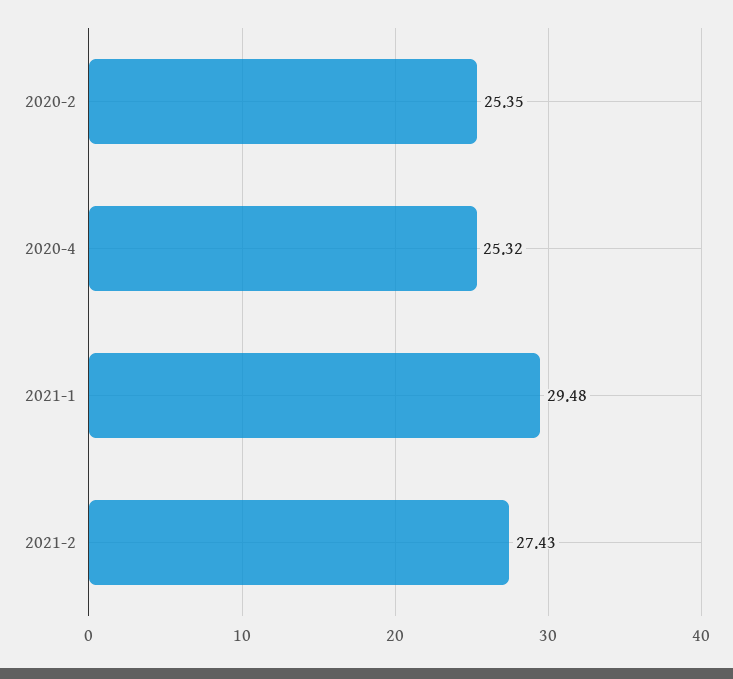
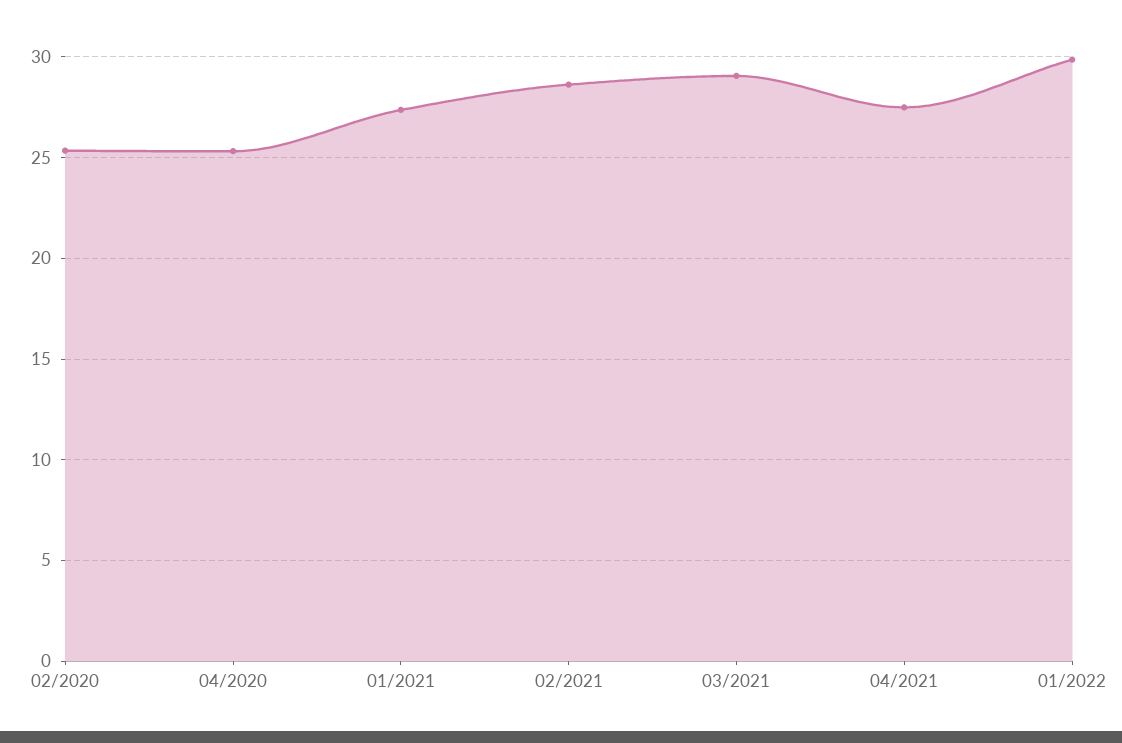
2021-1: 29.48 -> 27.5
2021-2: 27.43 -> 28.5
03/2021: none -> 29
04/2021: none -> 27.5
01/2022: none -> 30

